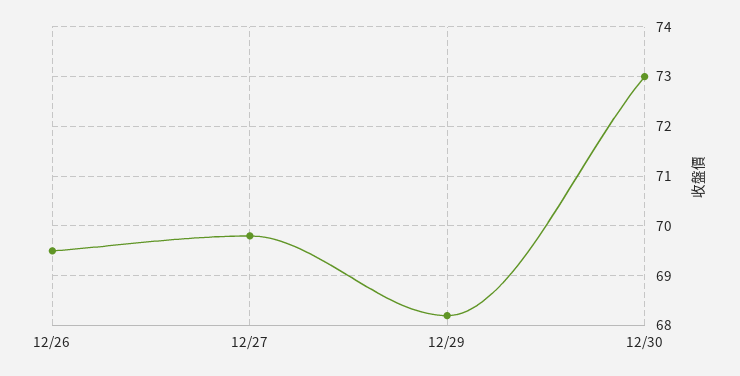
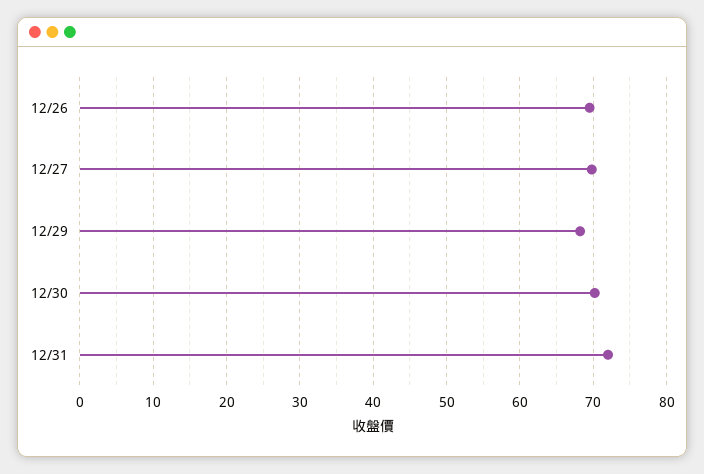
12/30: 73 -> 70
12/31: none -> 72

